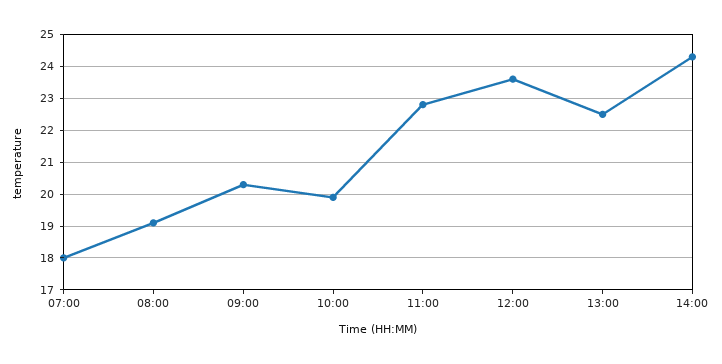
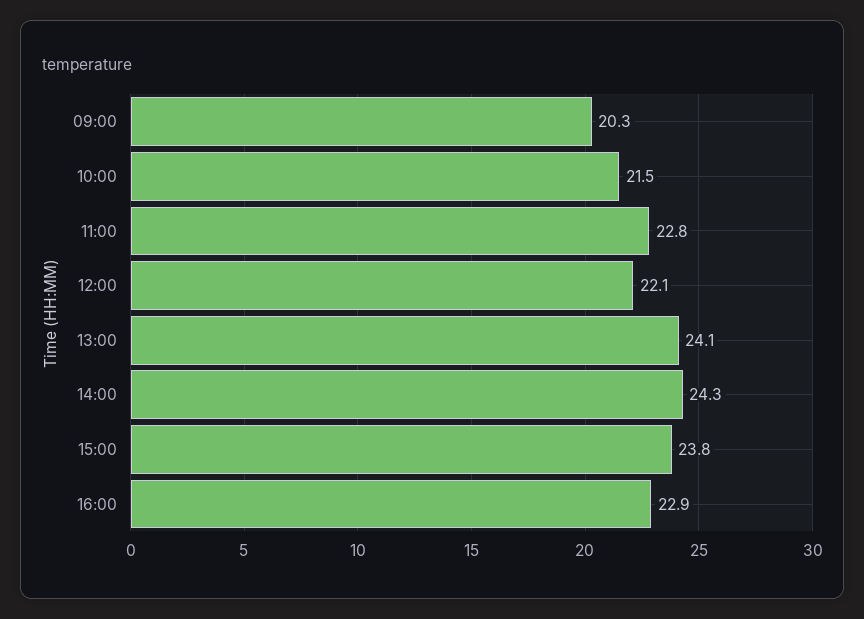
07:00: 18 -> none
08:00: 19 -> none
10:00: 20 -> 21.5
12:00: 23.5 -> 22.1
13:00: 22.5 -> 24.1
15:00: none -> 23.8
16:00: none -> 22.9

